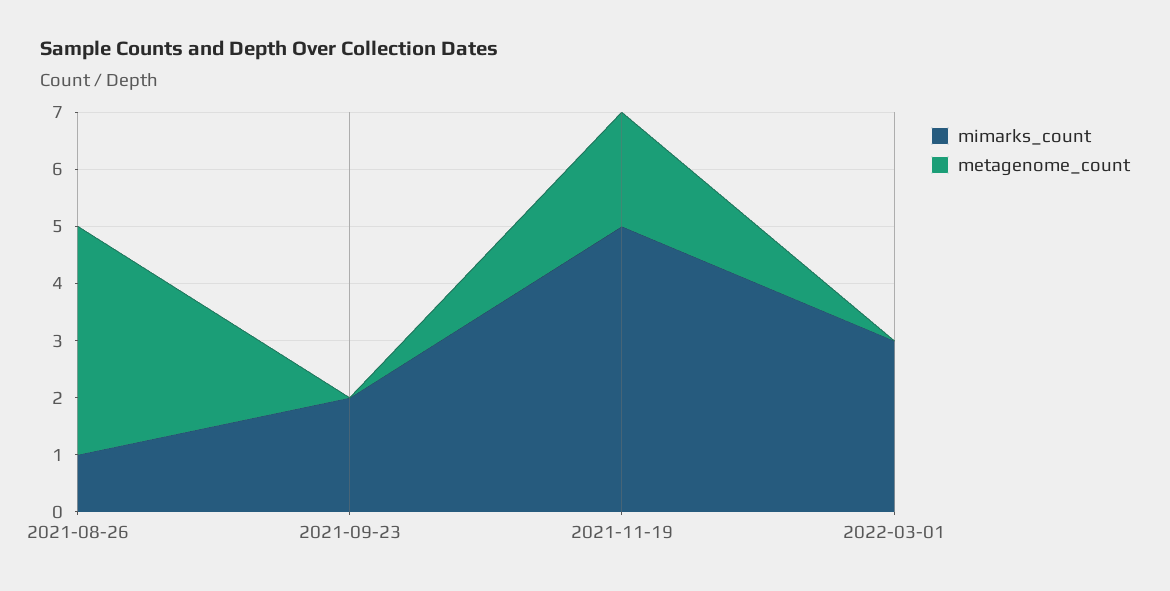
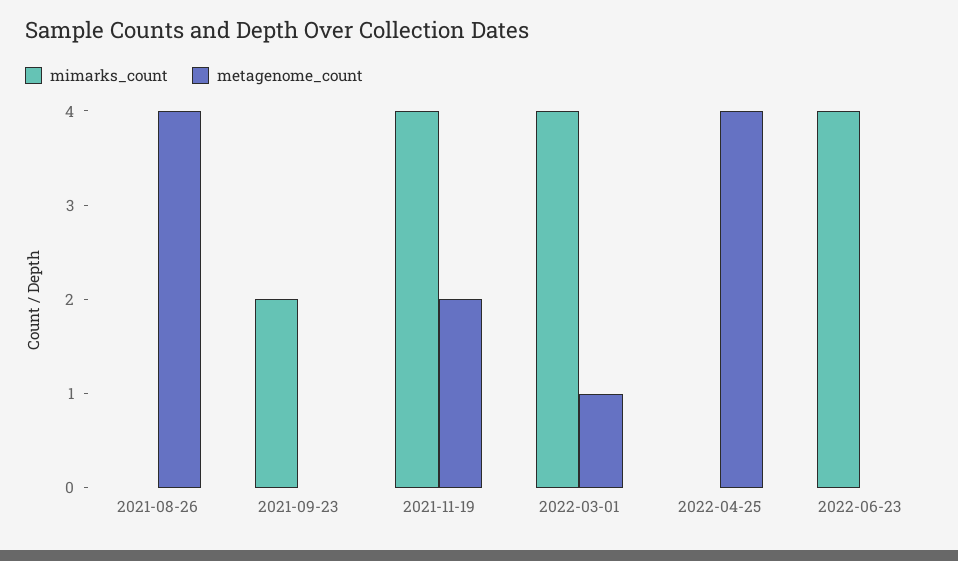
mimarks_count, 2021-08-26: 1 -> 0
mimarks_count, 2021-11-19: 5 -> 4
mimarks_count, 2022-03-01: 3 -> 4
metagenome_count, 2022-03-01: 0 -> 1
mimarks_count, 2022-04-25: none -> 0
metagenome_count, 2022-04-25: none -> 4
mimarks_count, 2022-06-23: none -> 4
metagenome_count, 2022-06-23: none -> 0

